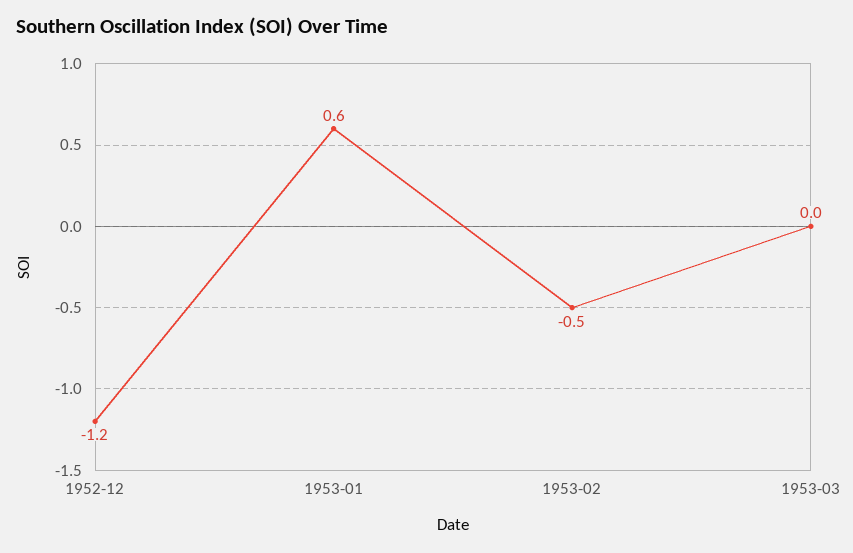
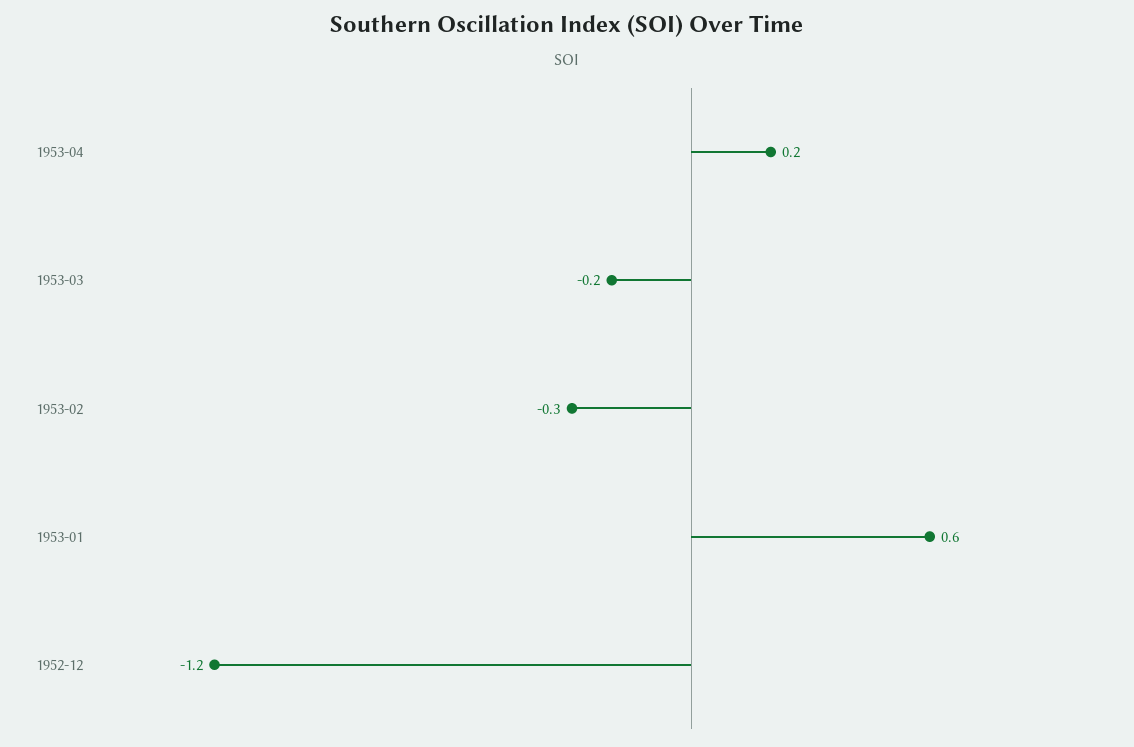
1953-02: -0.5 -> -0.3
1953-03: 0 -> -0.2
1953-04: none -> 0.2

